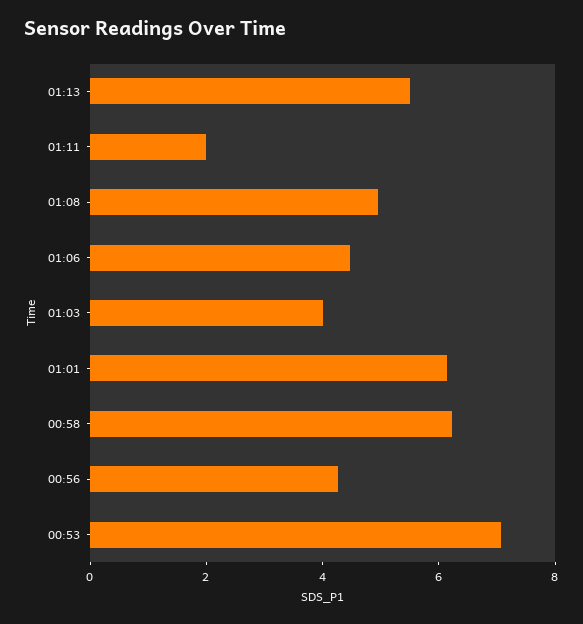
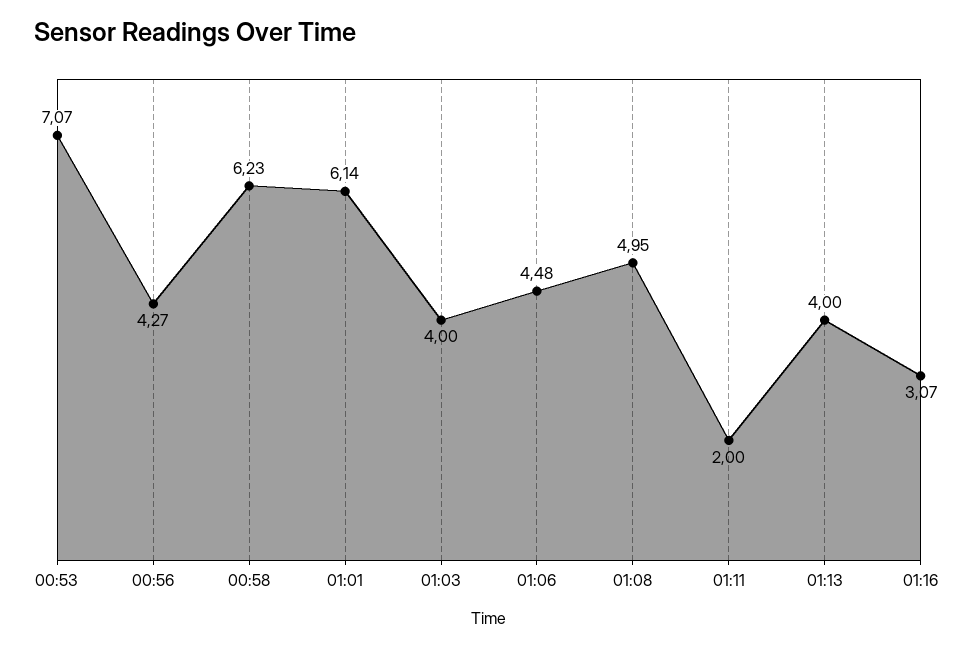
01:13: 5.5 -> 4
01:16: none -> 3.07

